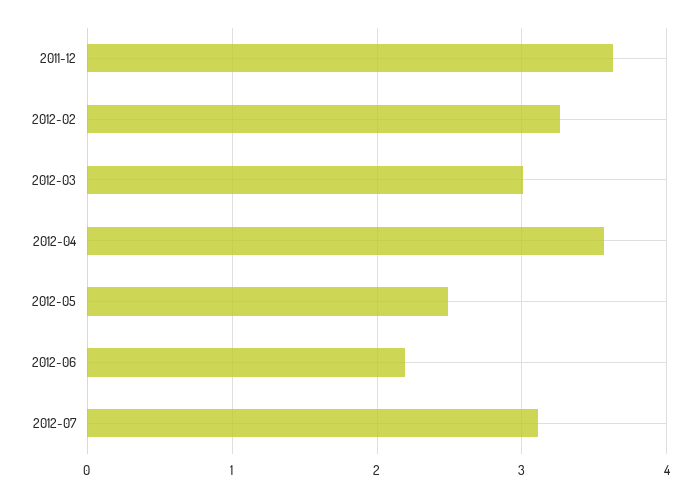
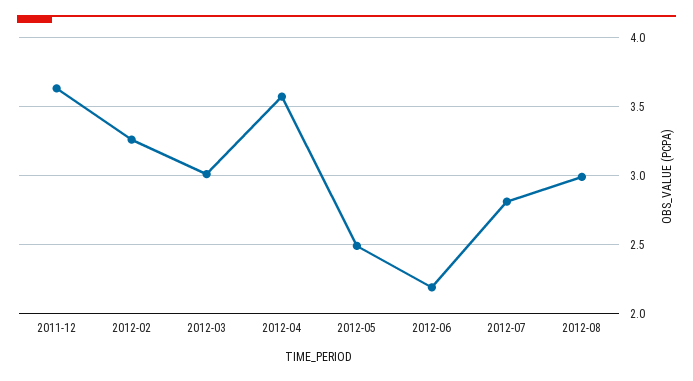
2012-07: 3.1 -> 2.8
2012-08: none -> 3

